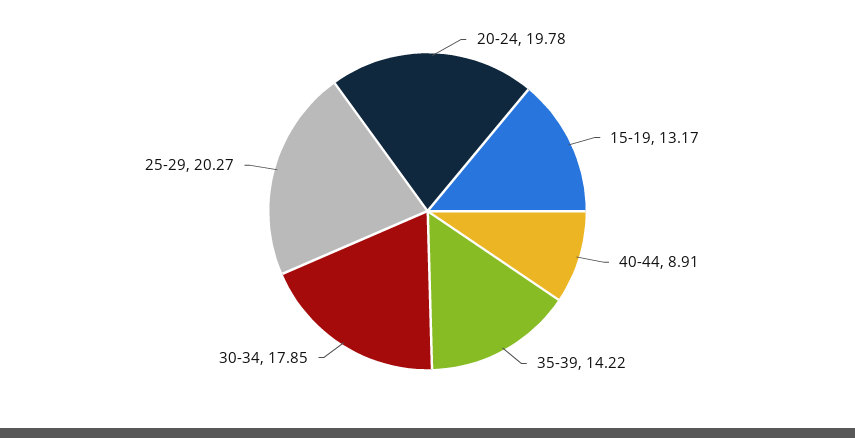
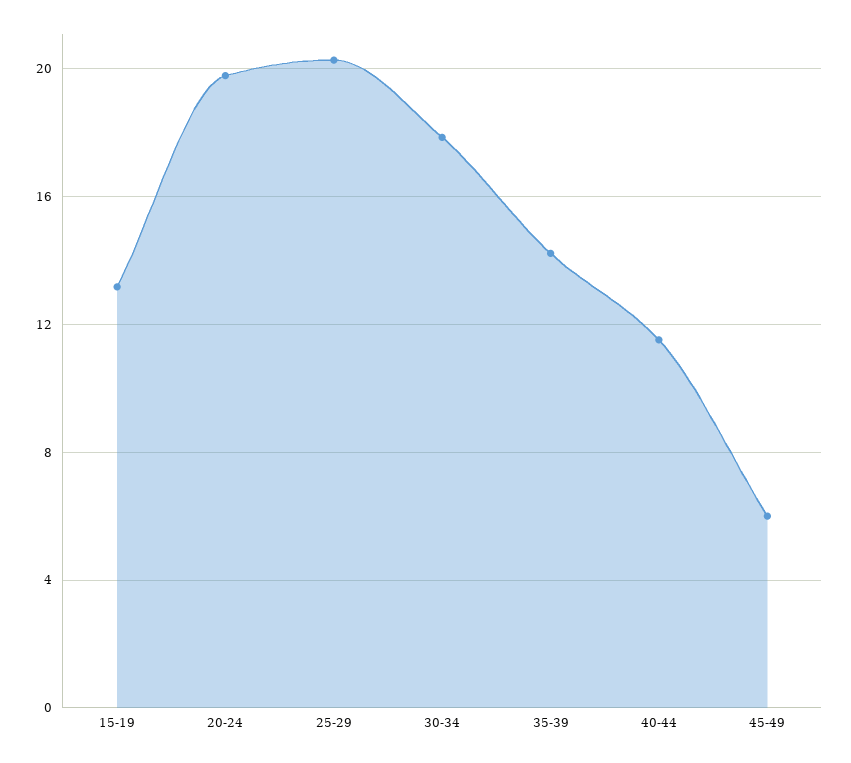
40-44: 8.91 -> 11.5
45-49: none -> 6

